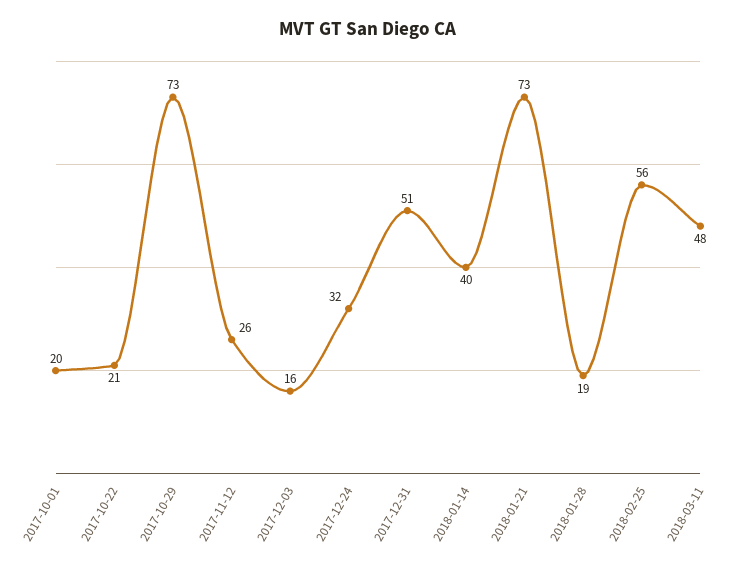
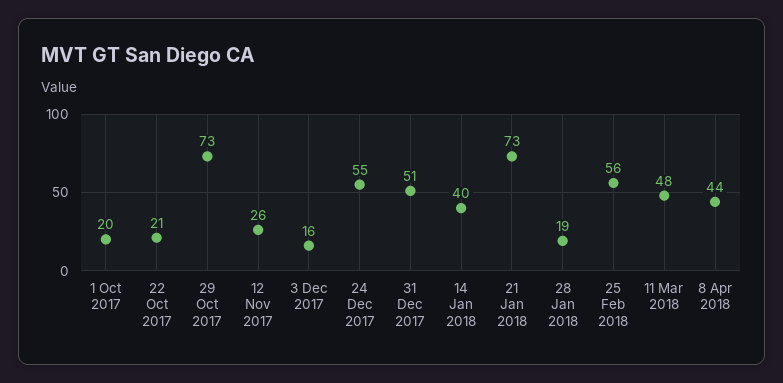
2017-12-24: 32 -> 55
8 Apr 2018: none -> 44

